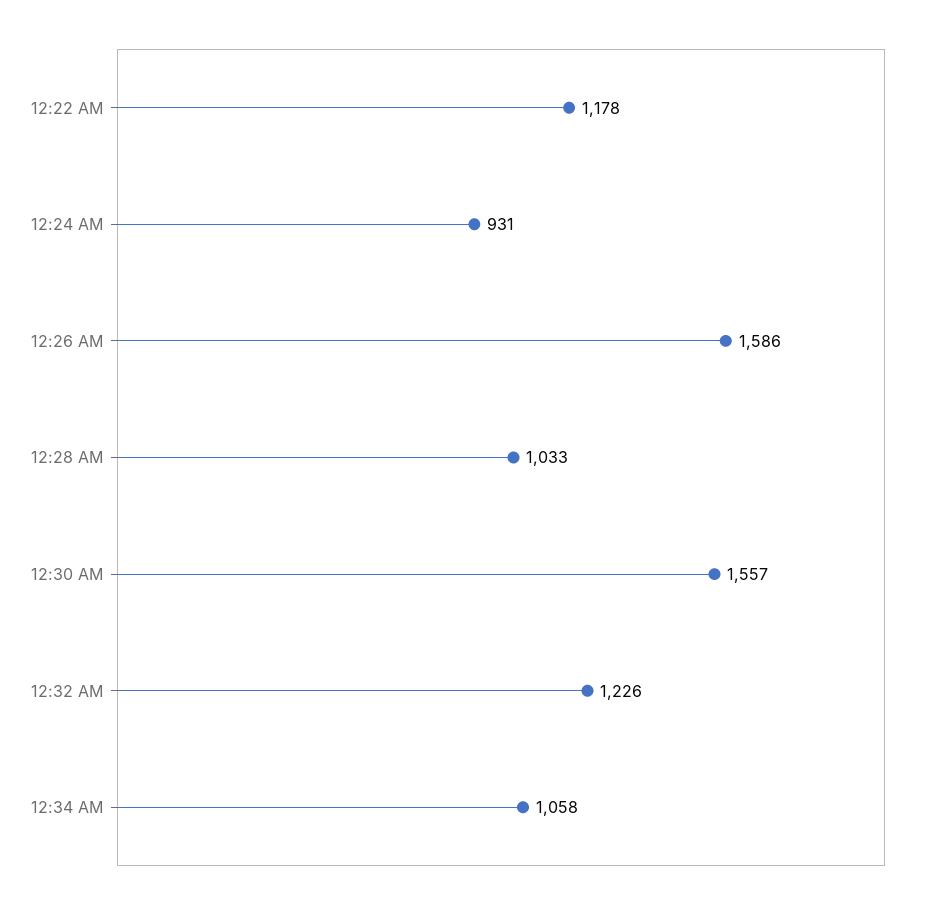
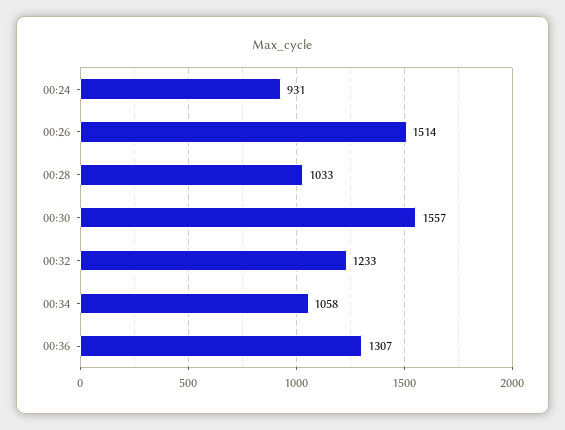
12:22 AM: 1178 -> none
12:26 AM: 1586 -> 1514
12:32 AM: 1226 -> 1233
00:36: none -> 1307

